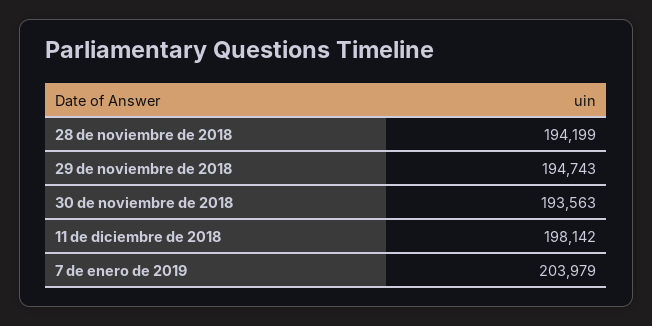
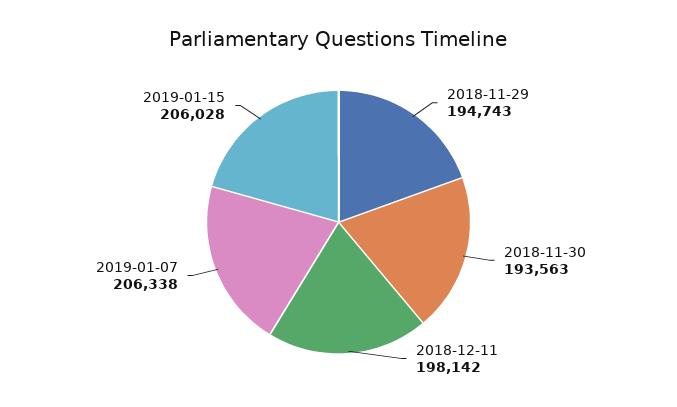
28 de noviembre de 2018: 194199 -> none
7 de enero de 2019: 203979 -> 206338
2019-01-15: none -> 206028

